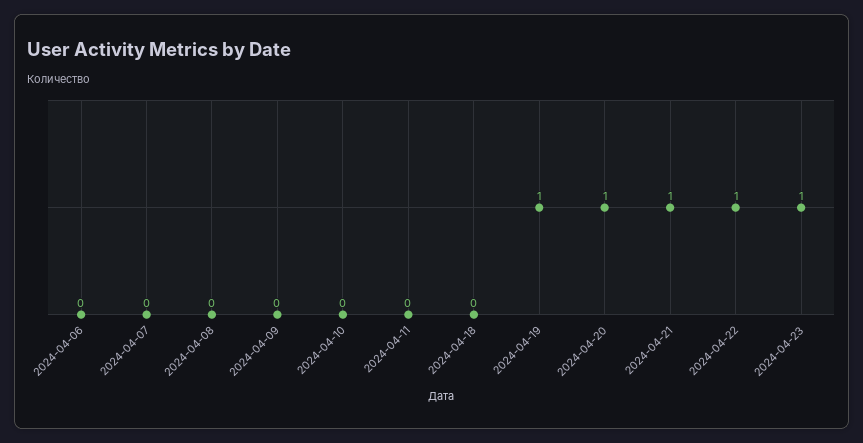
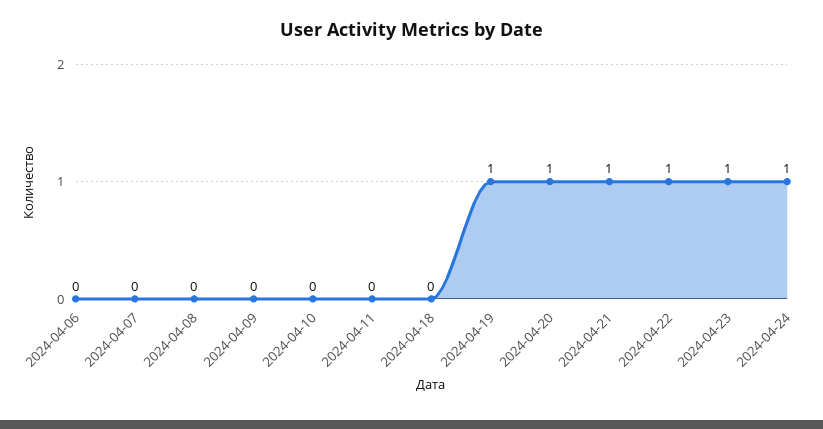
2024-04-24: none -> 1

